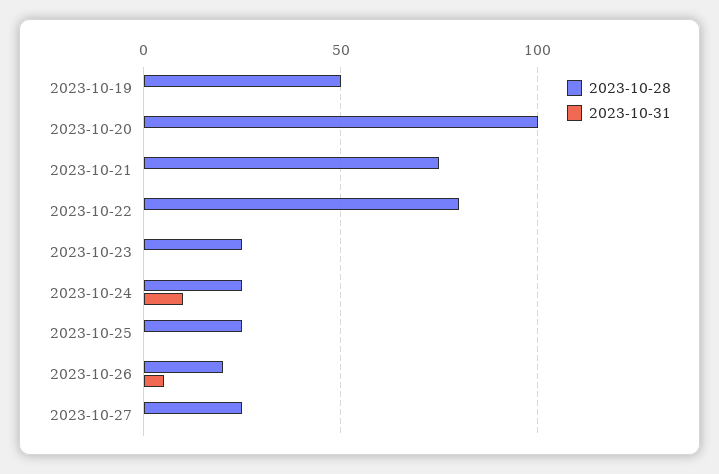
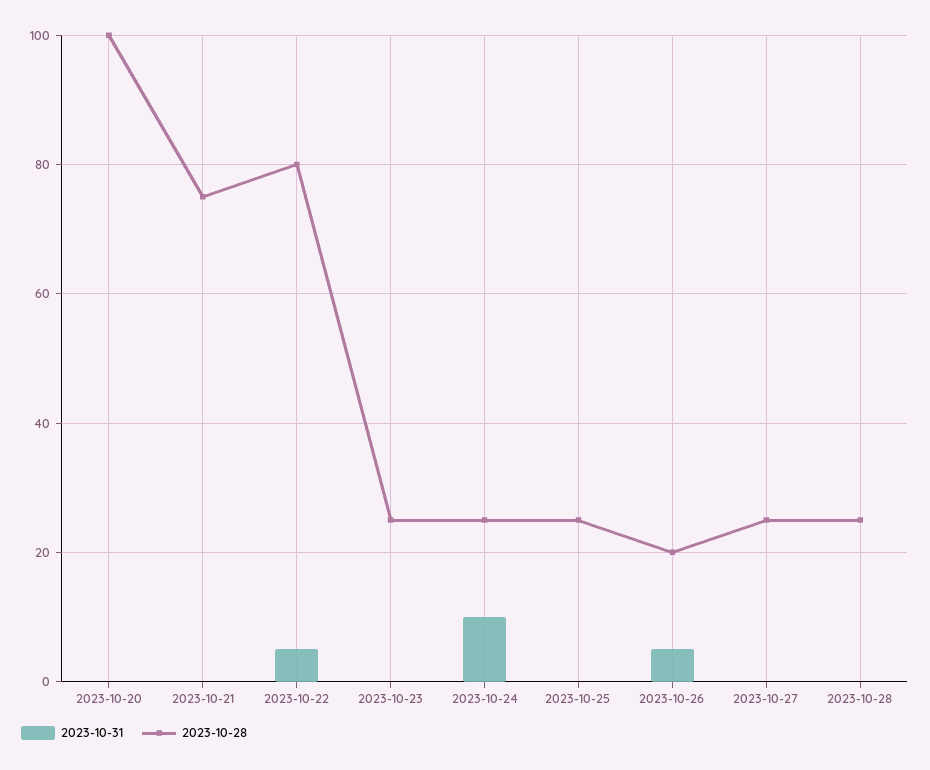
2023-10-28, 2023-10-19: 50 -> none
2023-10-31, 2023-10-19: 0 -> none
2023-10-31, 2023-10-22: 0 -> 5
2023-10-31, 2023-10-28: none -> 0
2023-10-28, 2023-10-28: none -> 25

